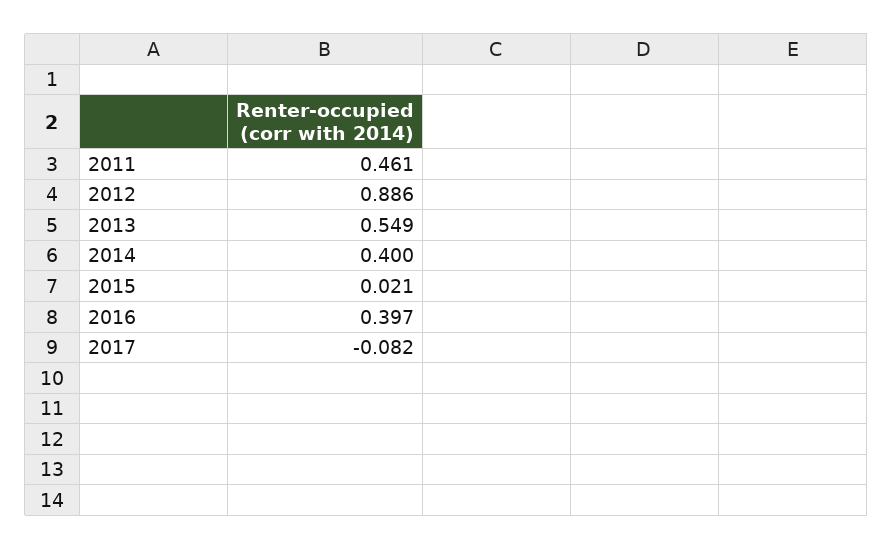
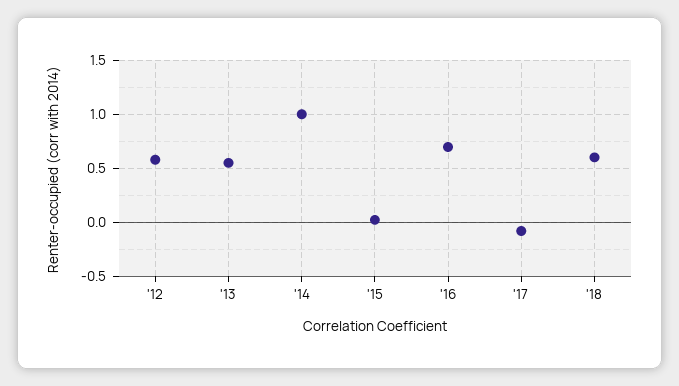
2011: 0.461 -> none
2012: 0.886 -> 0.6
2014: 0.4 -> 1
2016: 0.397 -> 0.7
'18: none -> 0.6

